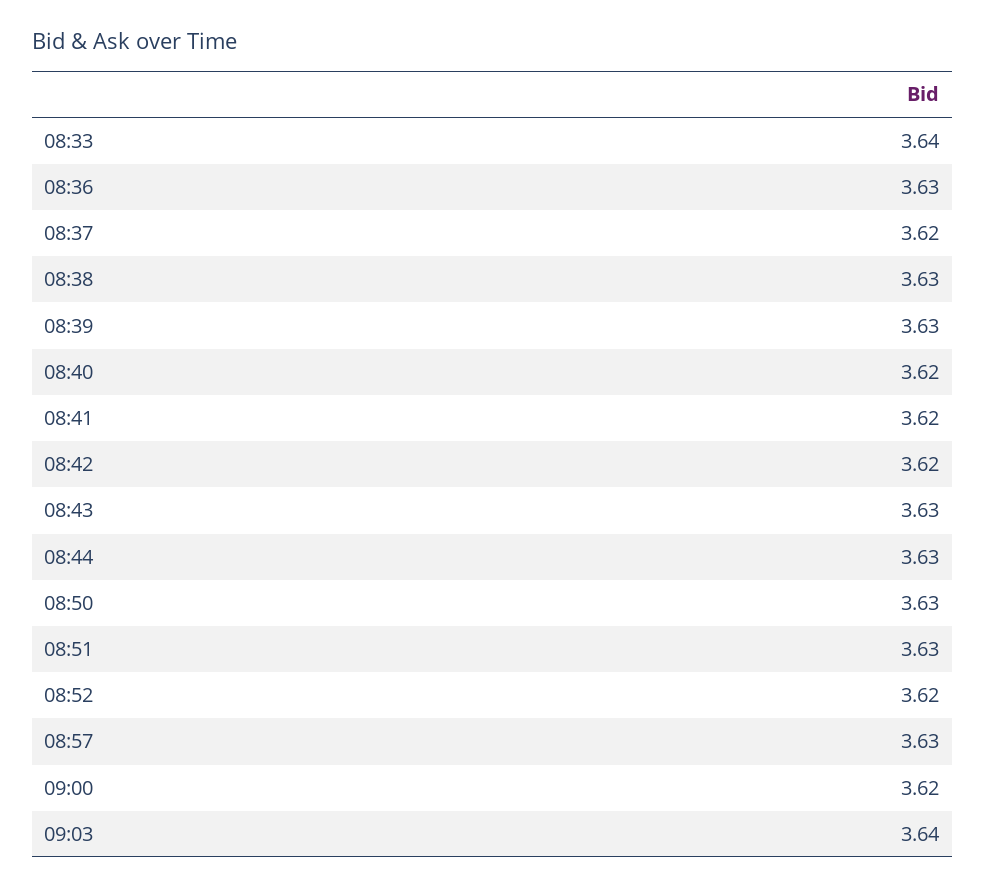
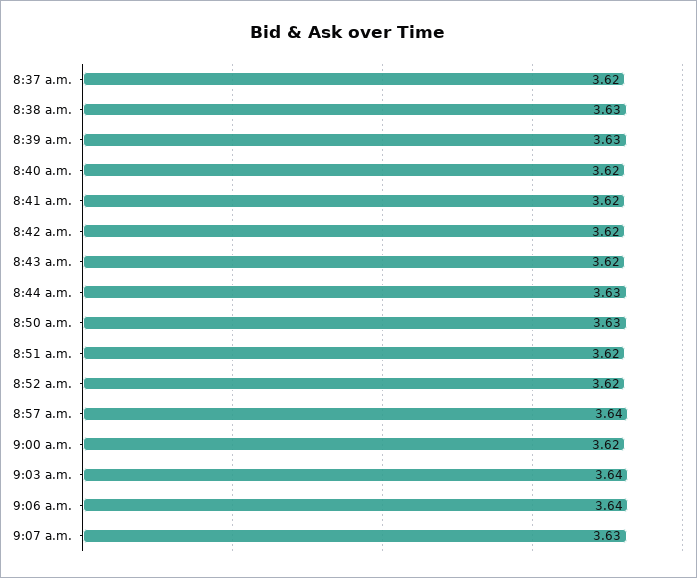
08:33: 3.64 -> none
08:36: 3.63 -> none
08:43: 3.63 -> 3.62
08:51: 3.63 -> 3.62
08:57: 3.63 -> 3.64
9:06 a.m.: none -> 3.64
9:07 a.m.: none -> 3.63

